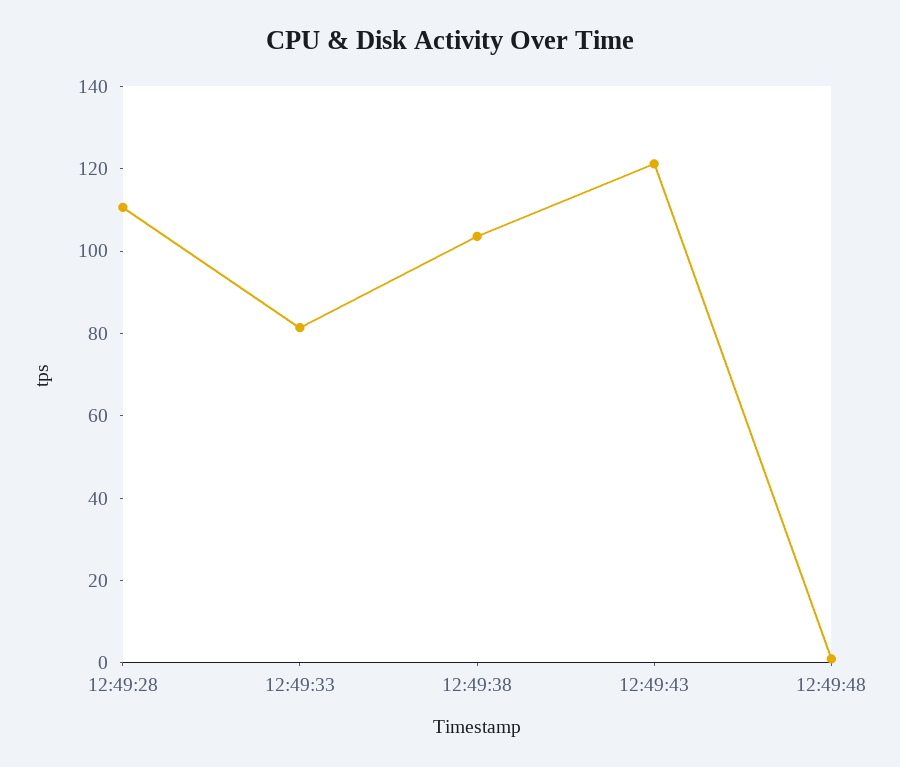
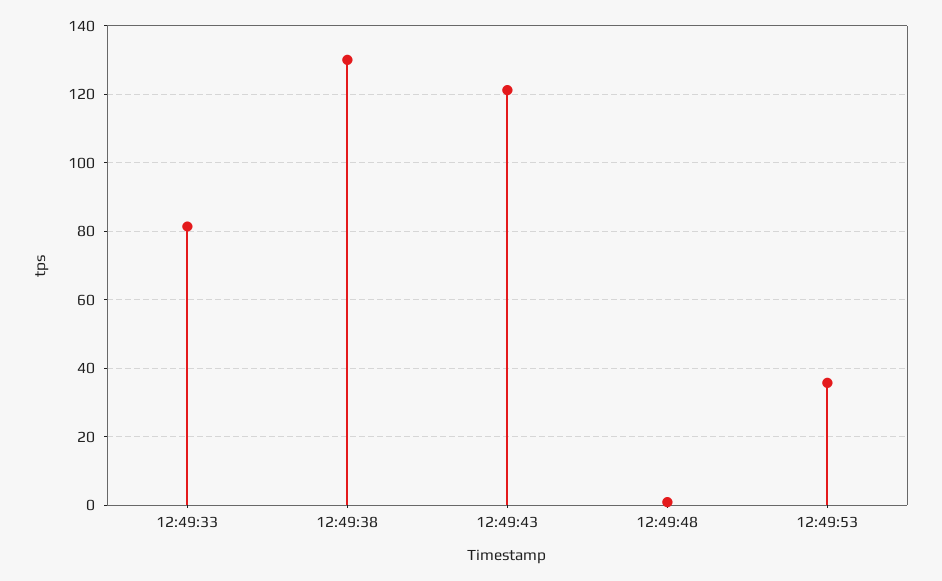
12:49:28: 110 -> none
12:49:38: 105 -> 130
12:49:53: none -> 36

